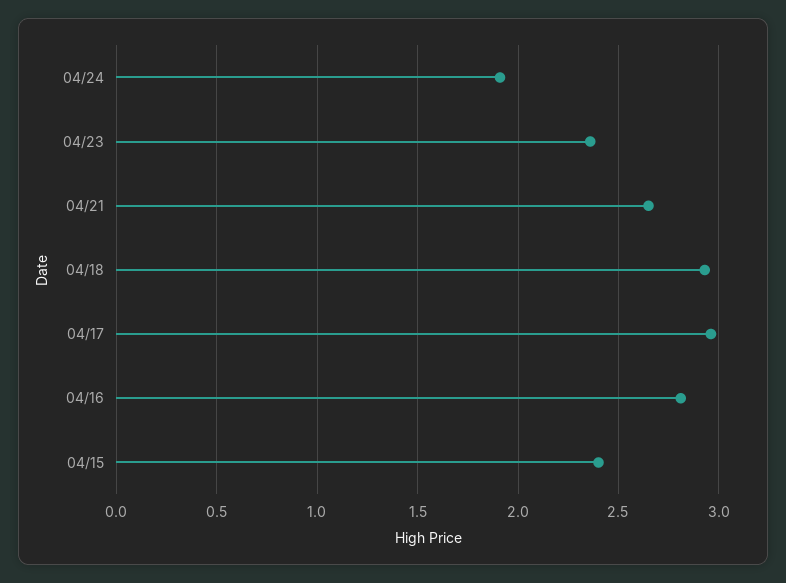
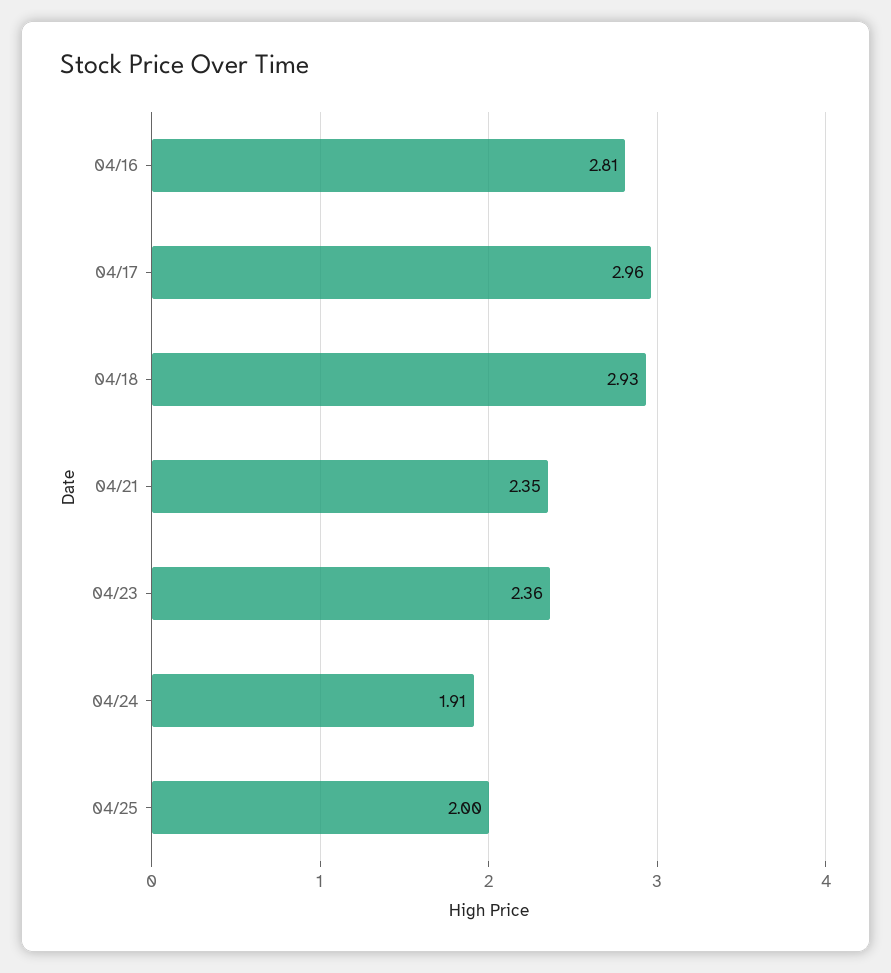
04/21: 2.65 -> 2.35
04/15: 2.4 -> none
04/25: none -> 2

